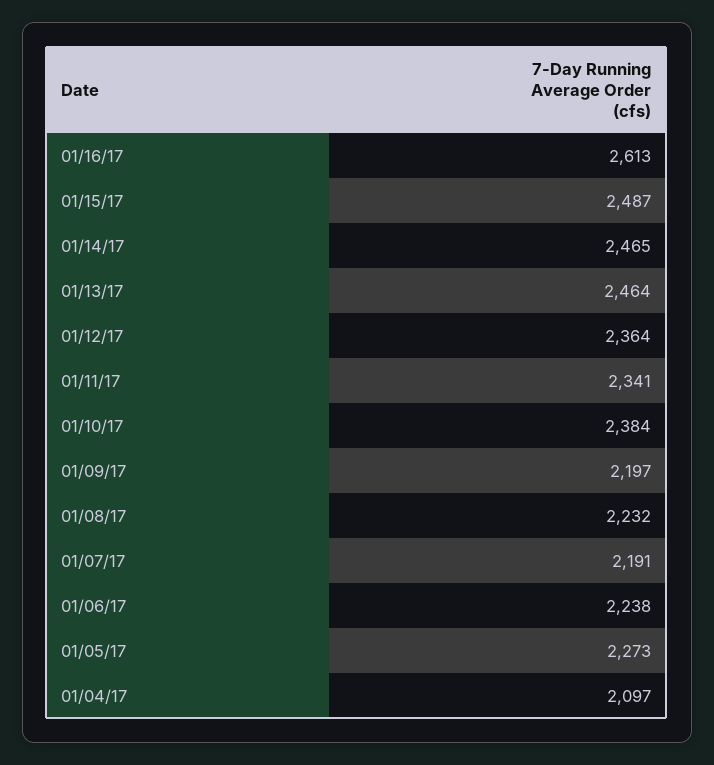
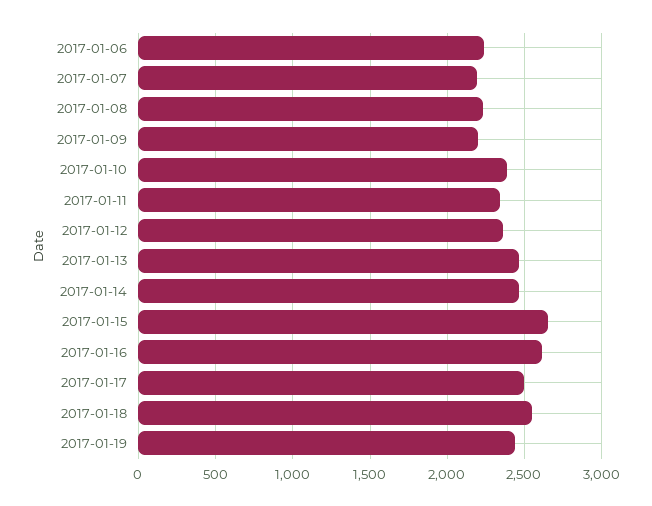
01/15/17: 2487 -> 2650
01/05/17: 2273 -> none
01/04/17: 2097 -> none
2017-01-17: none -> 2500
2017-01-18: none -> 2550
2017-01-19: none -> 2450

